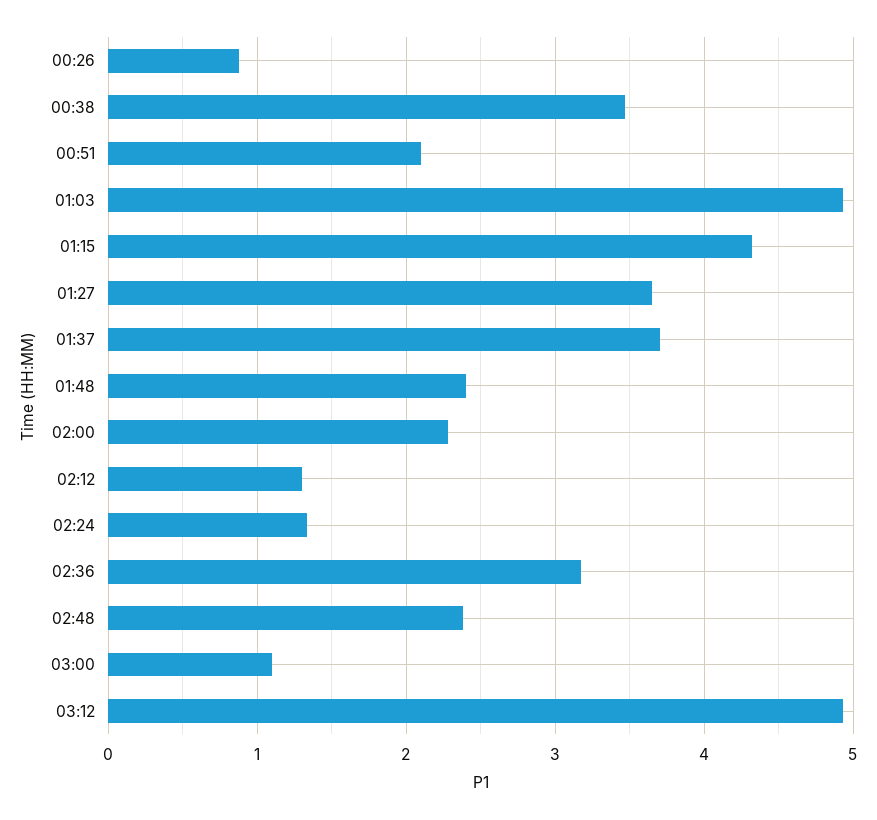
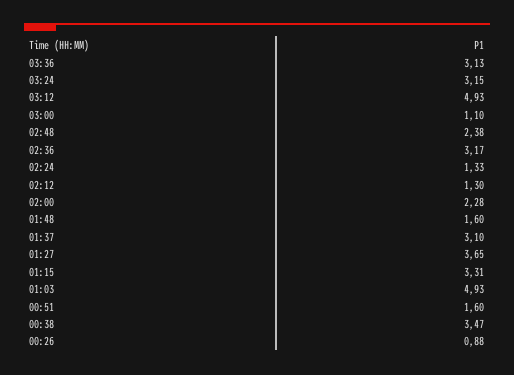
00:51: 2.1 -> 1.6
01:15: 4.3 -> 3.31
01:37: 3.7 -> 3.1
01:48: 2.4 -> 1.6
03:36: none -> 3.13
03:24: none -> 3.15

